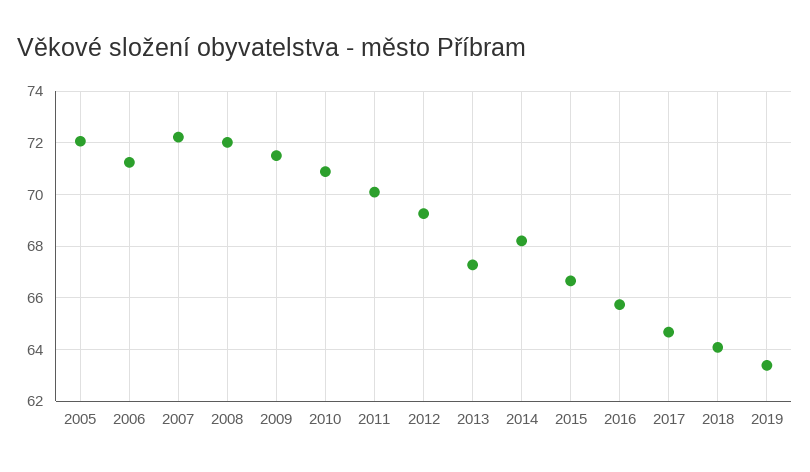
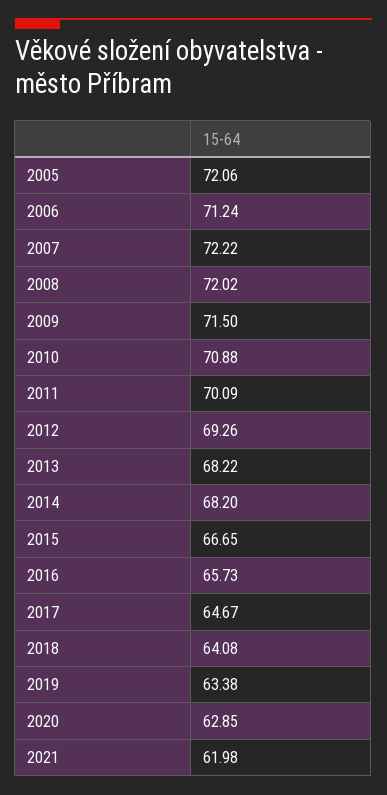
2013: 67.25 -> 68.22
2020: none -> 62.85
2021: none -> 61.98

